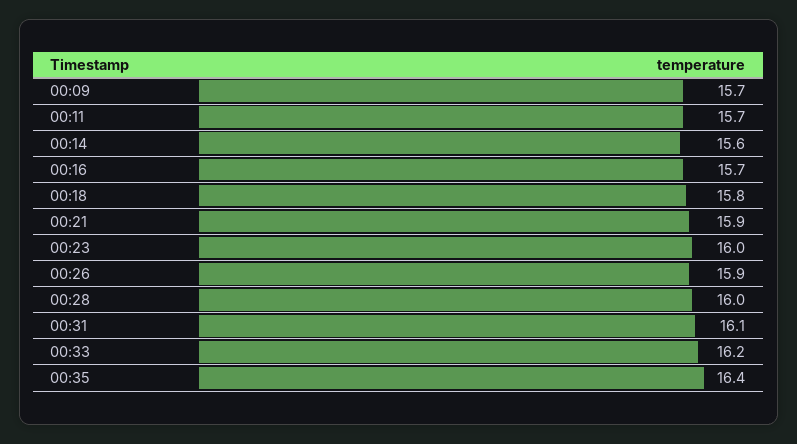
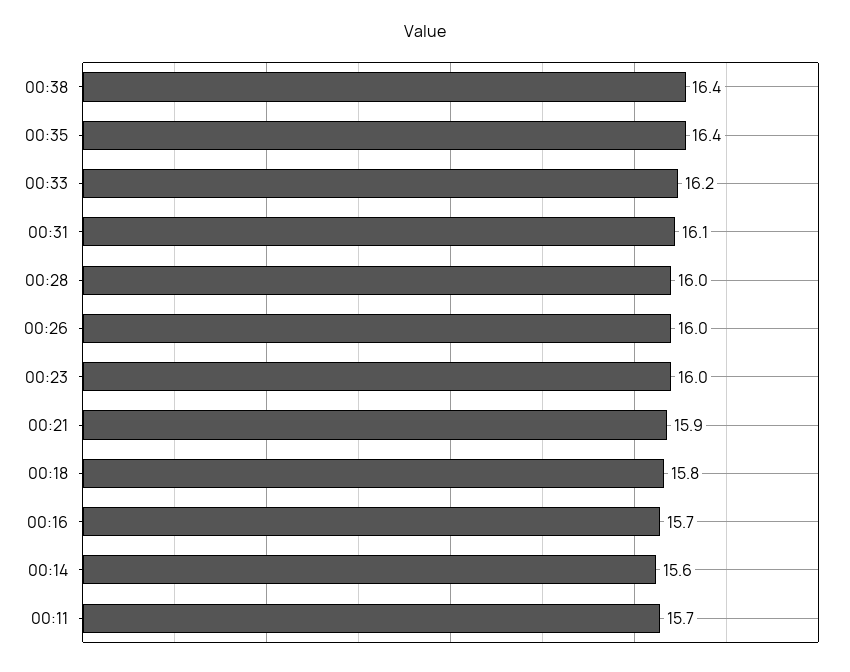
00:09: 15.7 -> none
00:26: 15.9 -> 16
00:38: none -> 16.4

